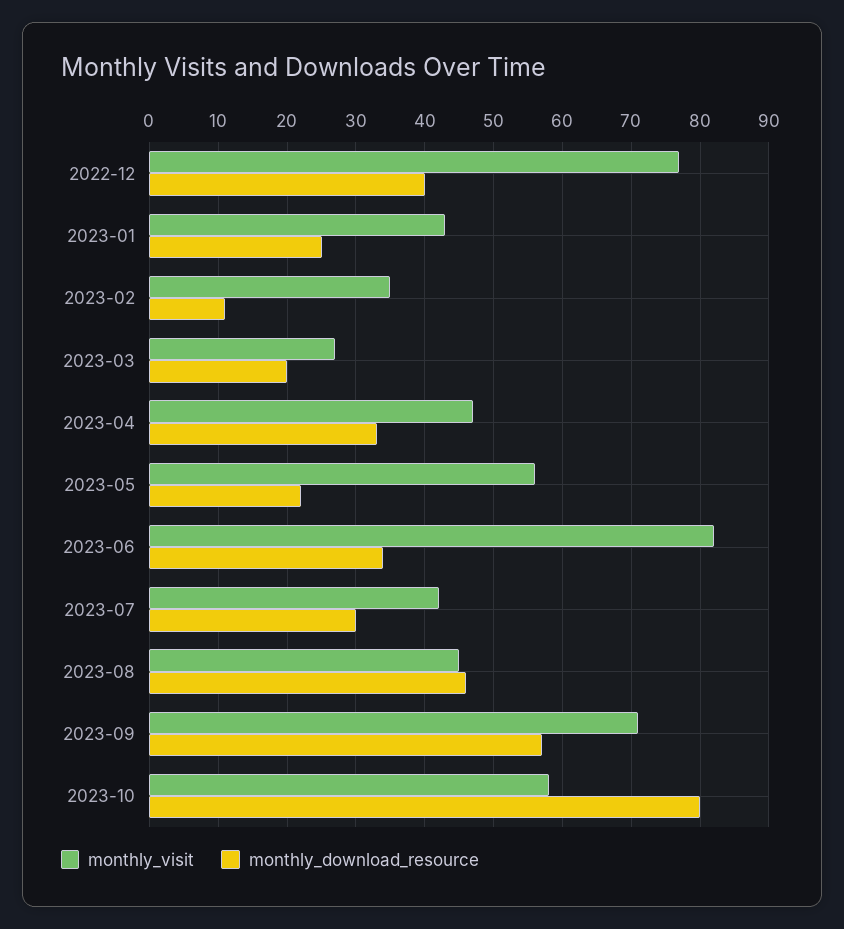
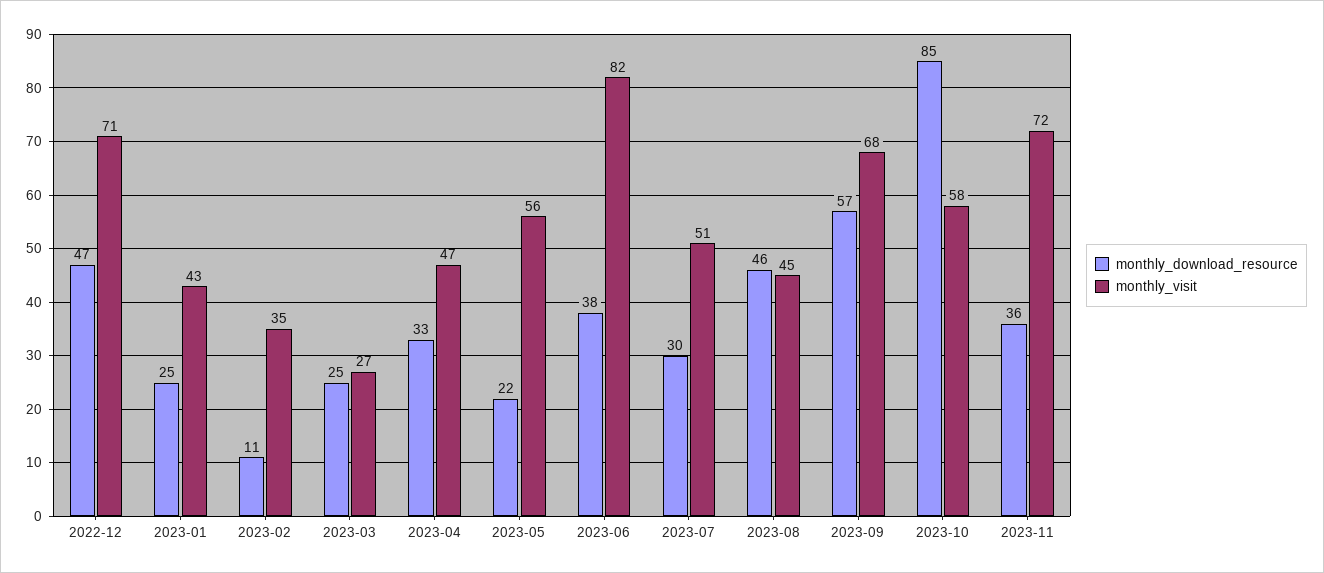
monthly_visit, 2022-12: 77 -> 71
monthly_download_resource, 2022-12: 40 -> 47
monthly_download_resource, 2023-03: 20 -> 25
monthly_download_resource, 2023-06: 34 -> 38
monthly_visit, 2023-07: 42 -> 51
monthly_visit, 2023-09: 71 -> 68
monthly_download_resource, 2023-10: 80 -> 85
monthly_download_resource, 2023-11: none -> 36
monthly_visit, 2023-11: none -> 72

